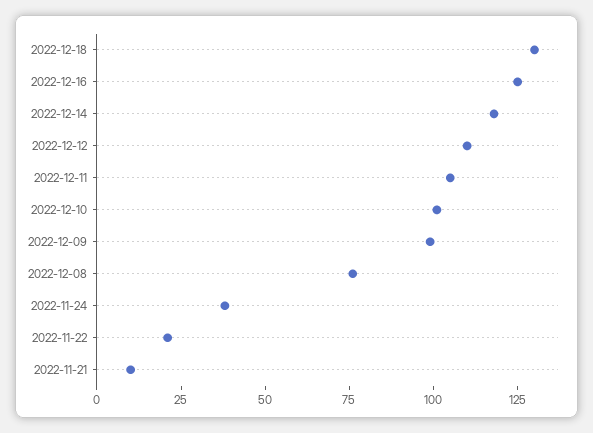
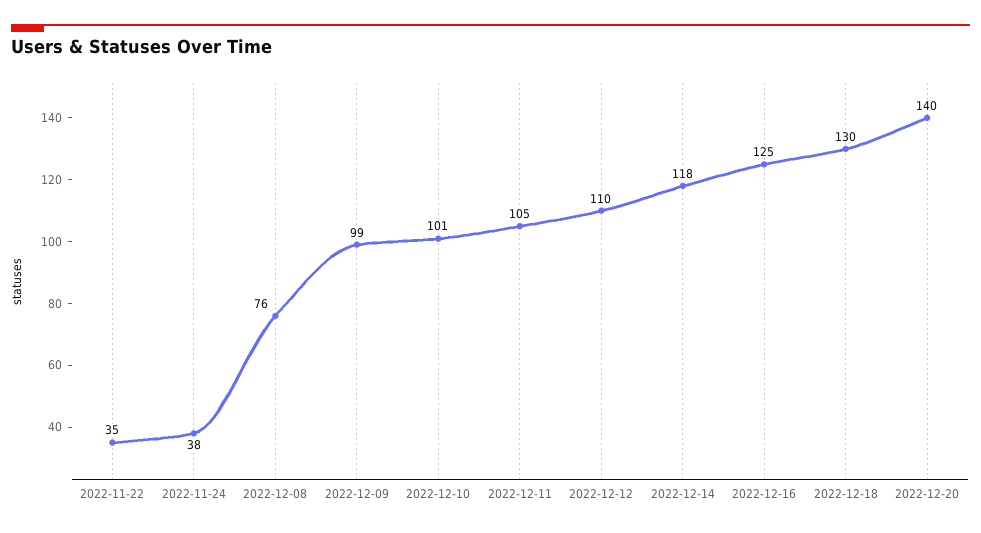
2022-11-22: 20 -> 35
2022-11-21: 10 -> none
2022-12-20: none -> 140

